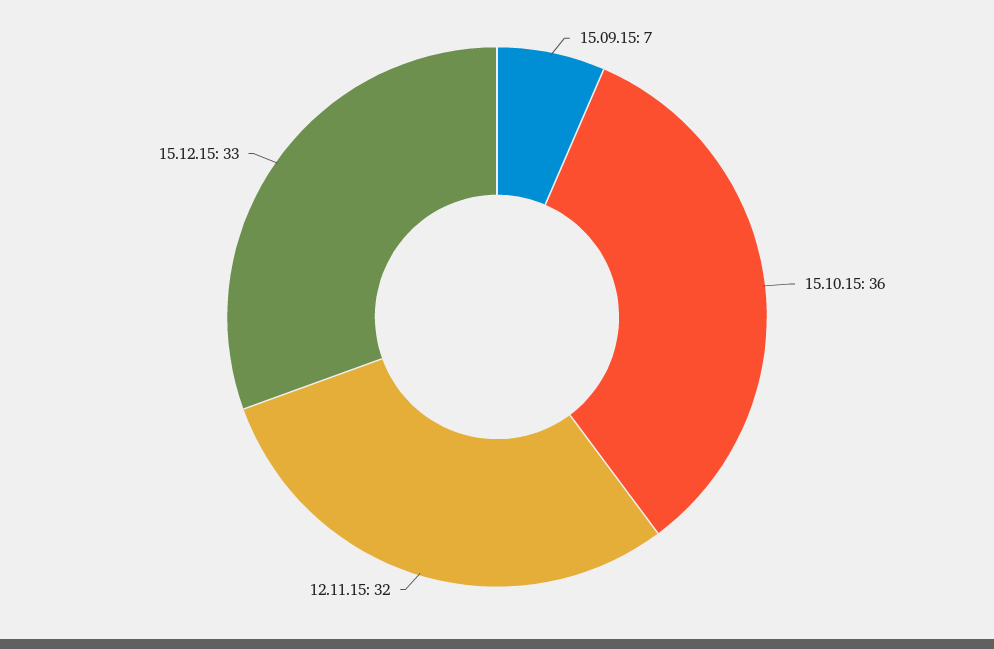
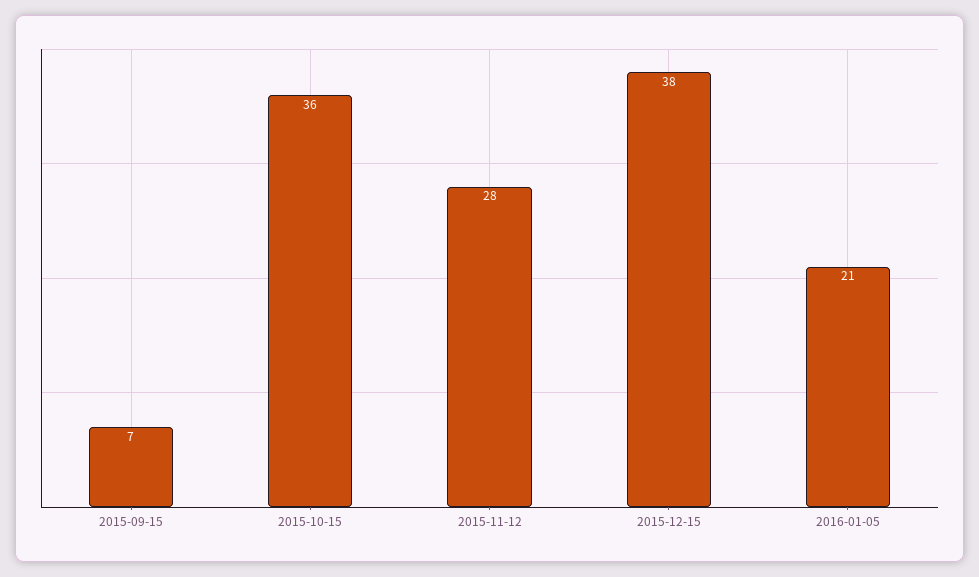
12.11.15: 32 -> 28
15.12.15: 33 -> 38
2016-01-05: none -> 21

